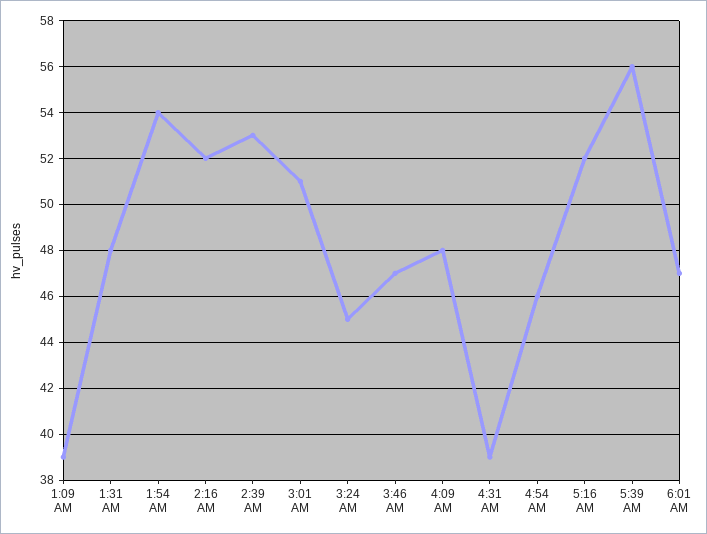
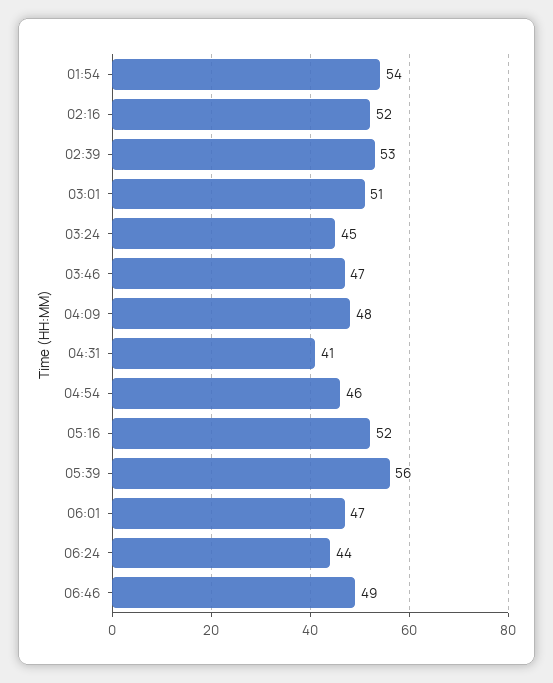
1:09 AM: 39 -> none
1:31 AM: 48 -> none
4:31 AM: 39 -> 41
06:24: none -> 44
06:46: none -> 49

